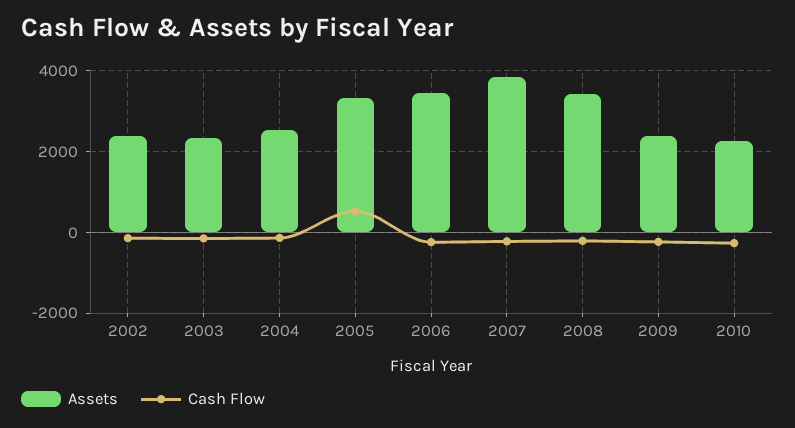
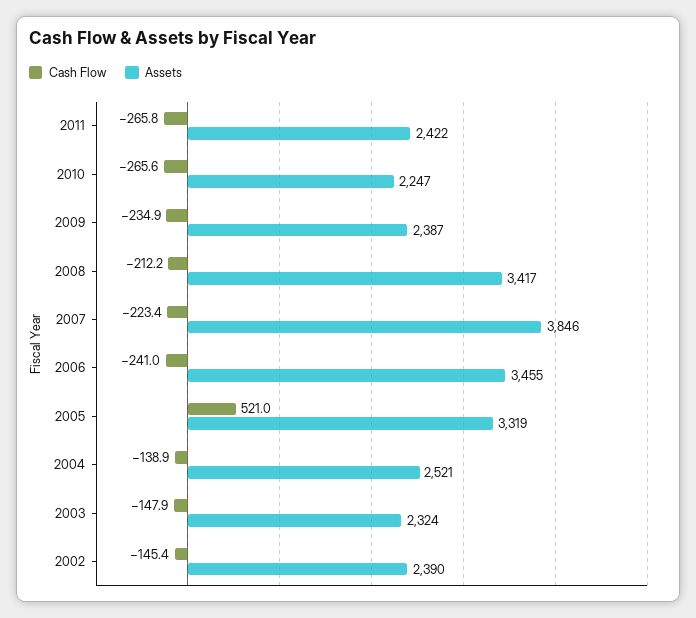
Cash Flow, 2011: none -> -265.8
Assets, 2011: none -> 2422

